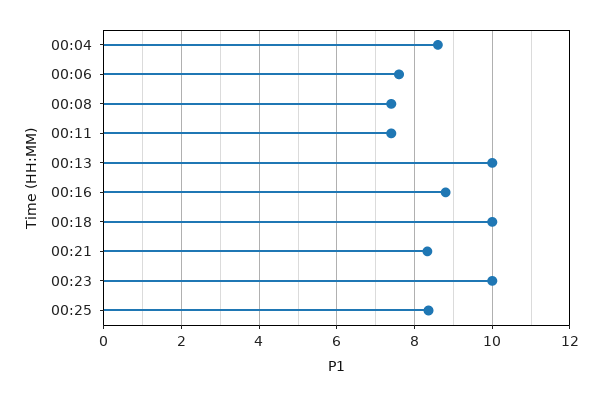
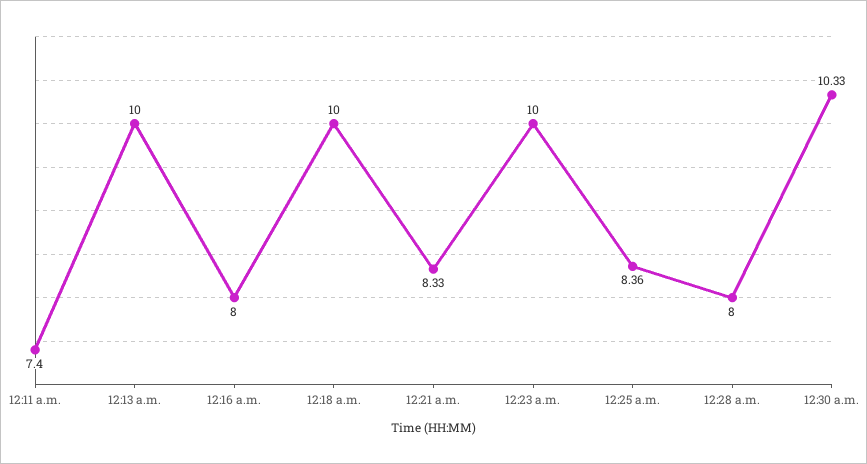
00:04: 8.6 -> none
00:06: 7.6 -> none
00:08: 7.4 -> none
00:16: 8.8 -> 8
12:28 a.m.: none -> 8
12:30 a.m.: none -> 10.33

